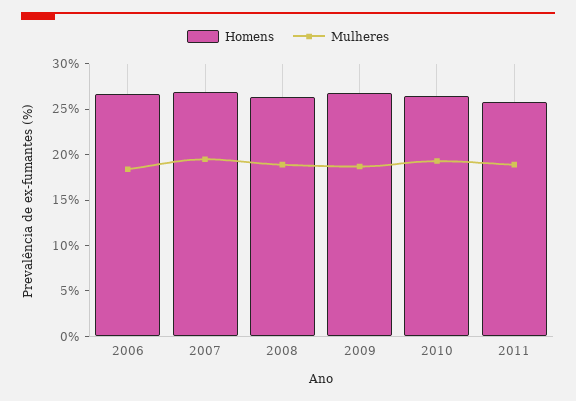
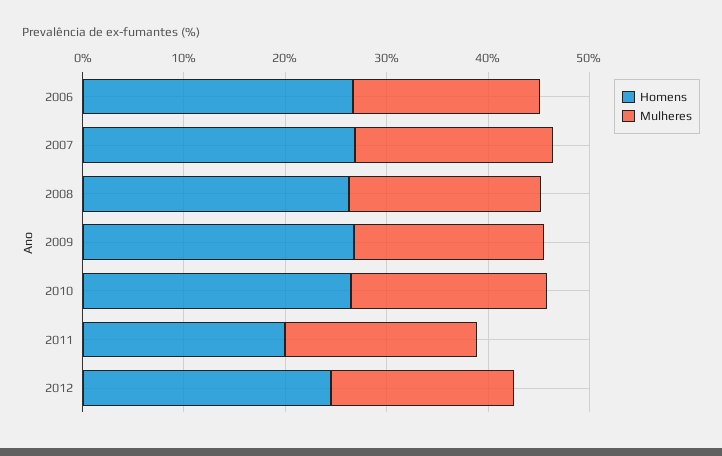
Homens, 2011: 26 -> 20
Homens, 2012: none -> 24
Mulheres, 2012: none -> 18

